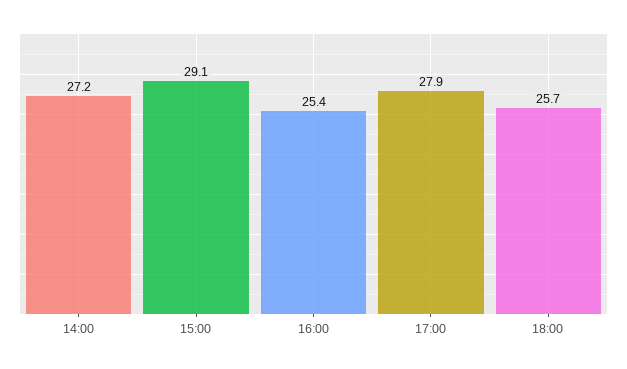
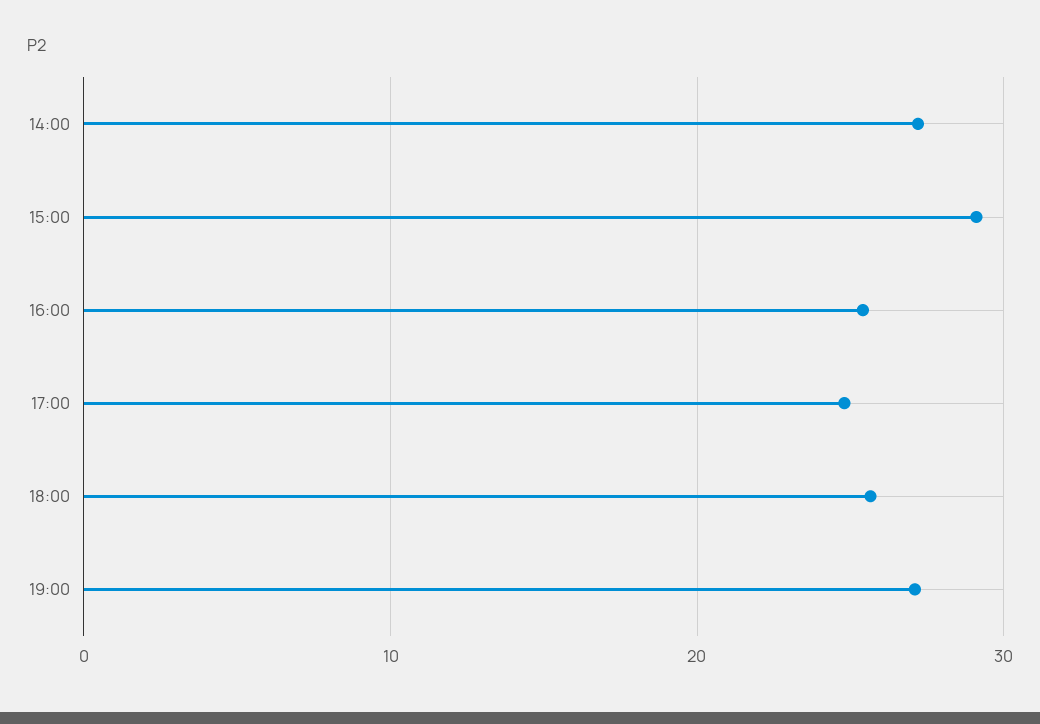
17:00: 27.9 -> 25
19:00: none -> 27

